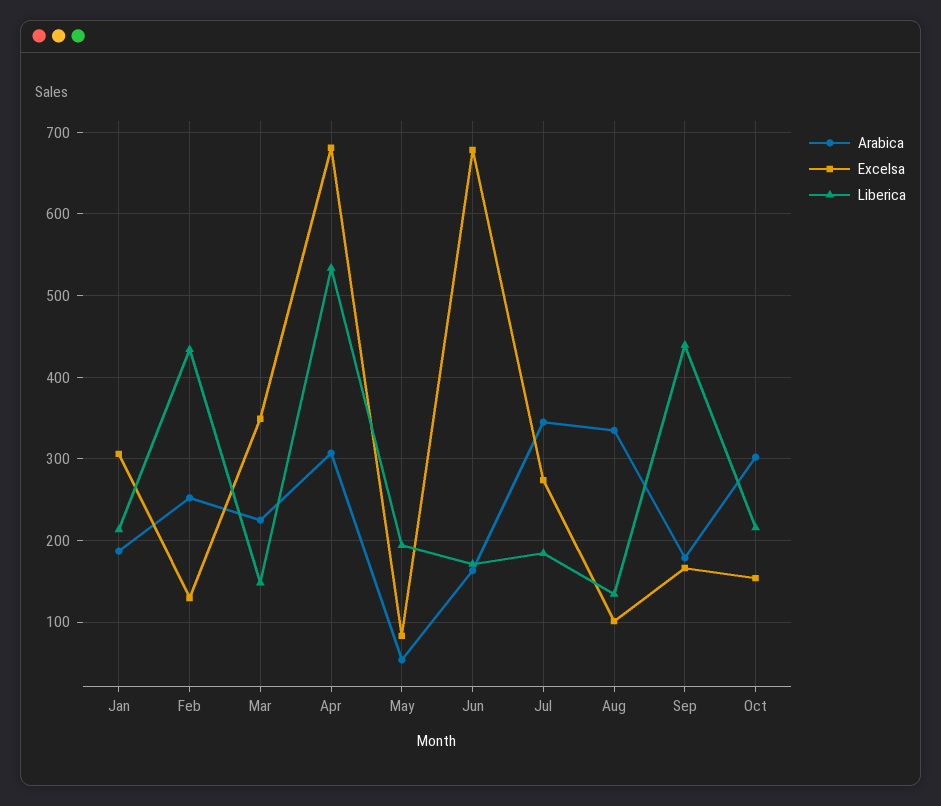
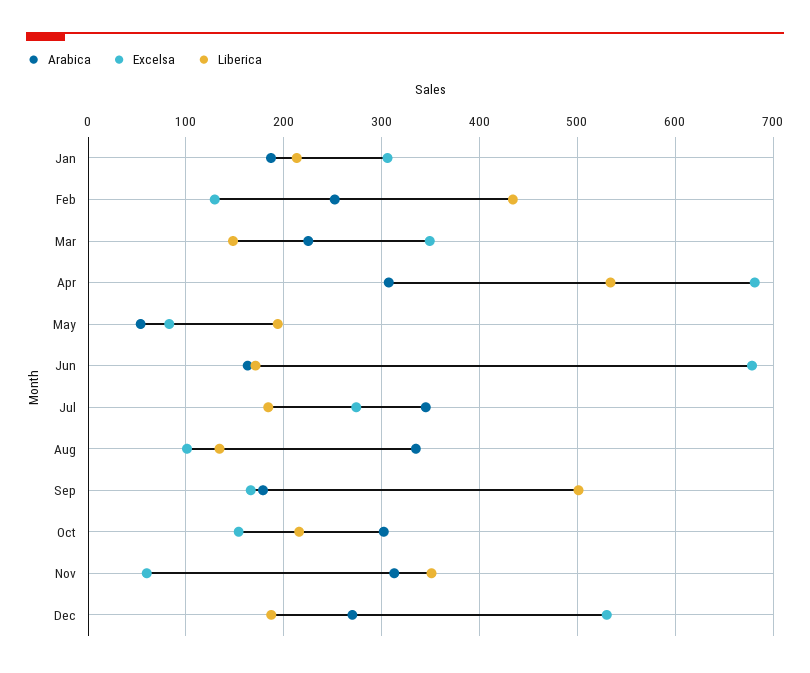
Liberica, Sep: 440 -> 500
Arabica, Nov: none -> 310
Excelsa, Nov: none -> 60
Liberica, Nov: none -> 350
Arabica, Dec: none -> 270
Excelsa, Dec: none -> 530
Liberica, Dec: none -> 190

